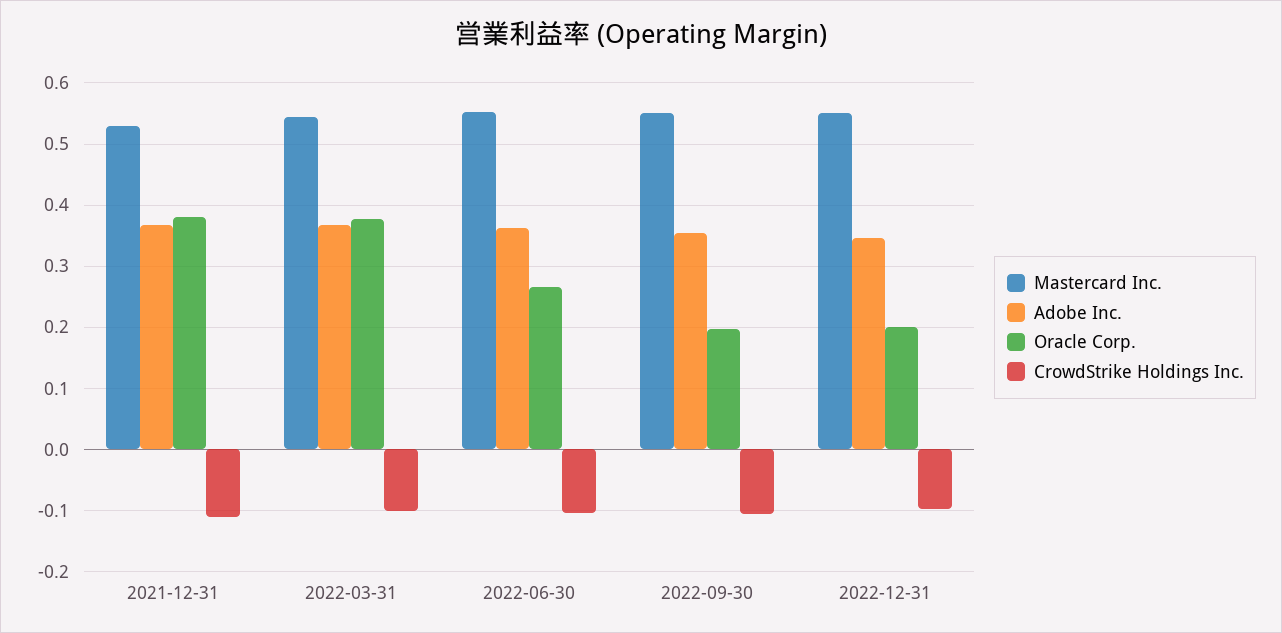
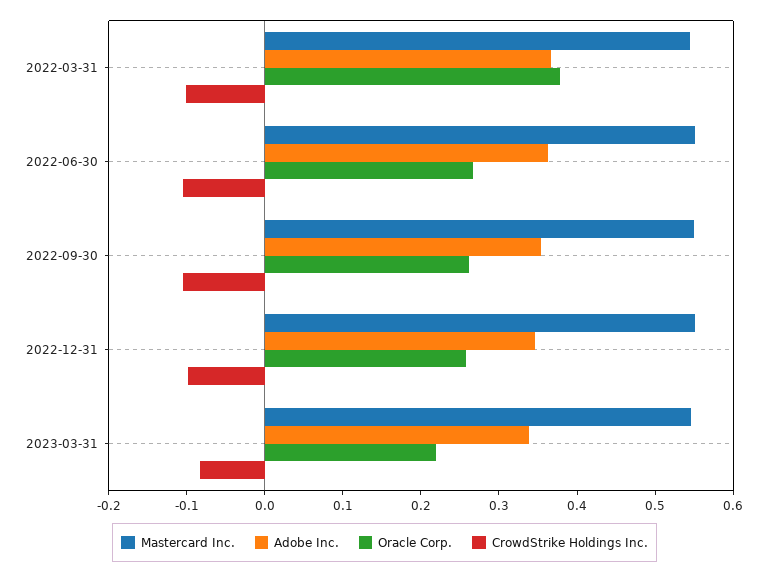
Mastercard Inc., 2021-12-31: 0.53 -> none
Adobe Inc., 2021-12-31: 0.37 -> none
Oracle Corp., 2021-12-31: 0.38 -> none
CrowdStrike Holdings Inc., 2021-12-31: -0.11 -> none
Oracle Corp., 2022-09-30: 0.2 -> 0.26
Oracle Corp., 2022-12-31: 0.2 -> 0.26
Mastercard Inc., 2023-03-31: none -> 0.54
Adobe Inc., 2023-03-31: none -> 0.34
Oracle Corp., 2023-03-31: none -> 0.22
CrowdStrike Holdings Inc., 2023-03-31: none -> -0.08

